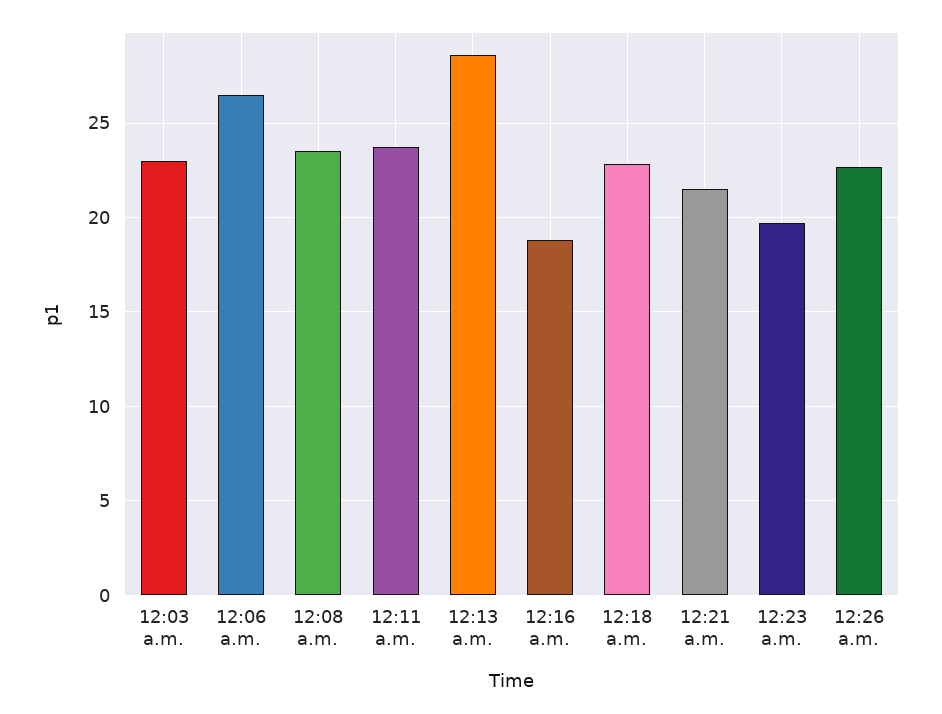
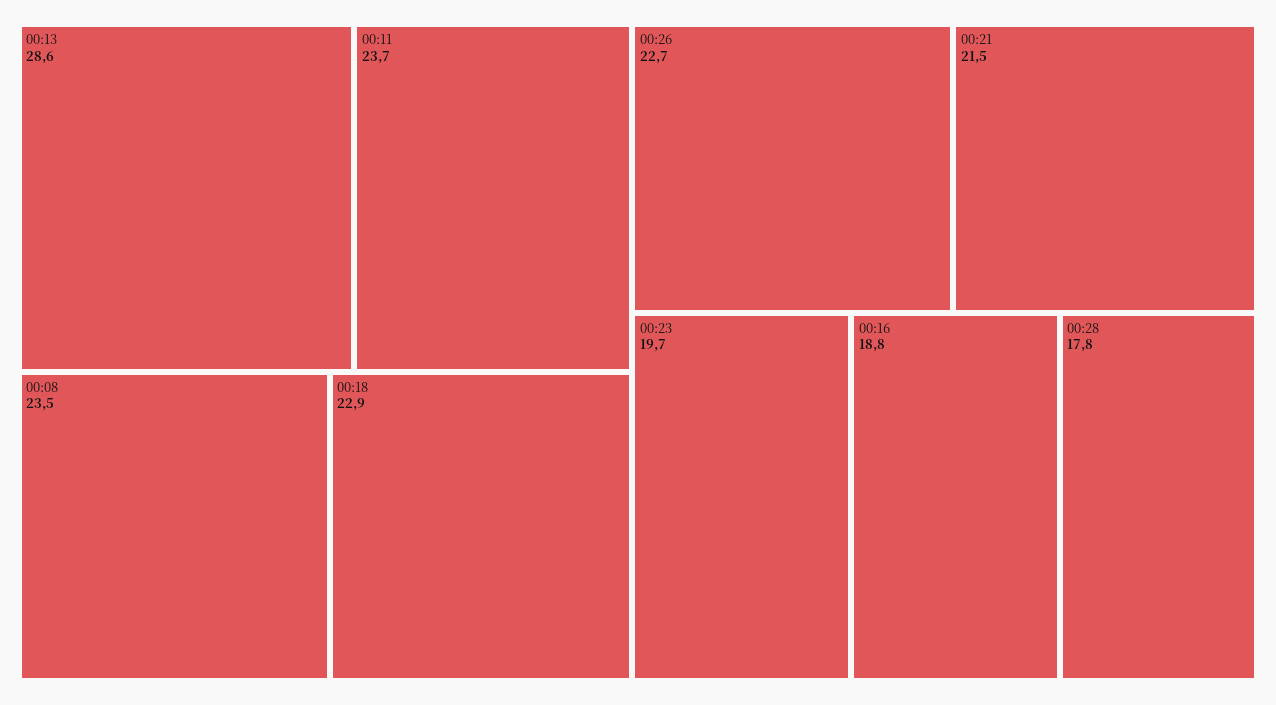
12:03 a.m.: 23 -> none
12:06 a.m.: 26.5 -> none
00:28: none -> 17.8

